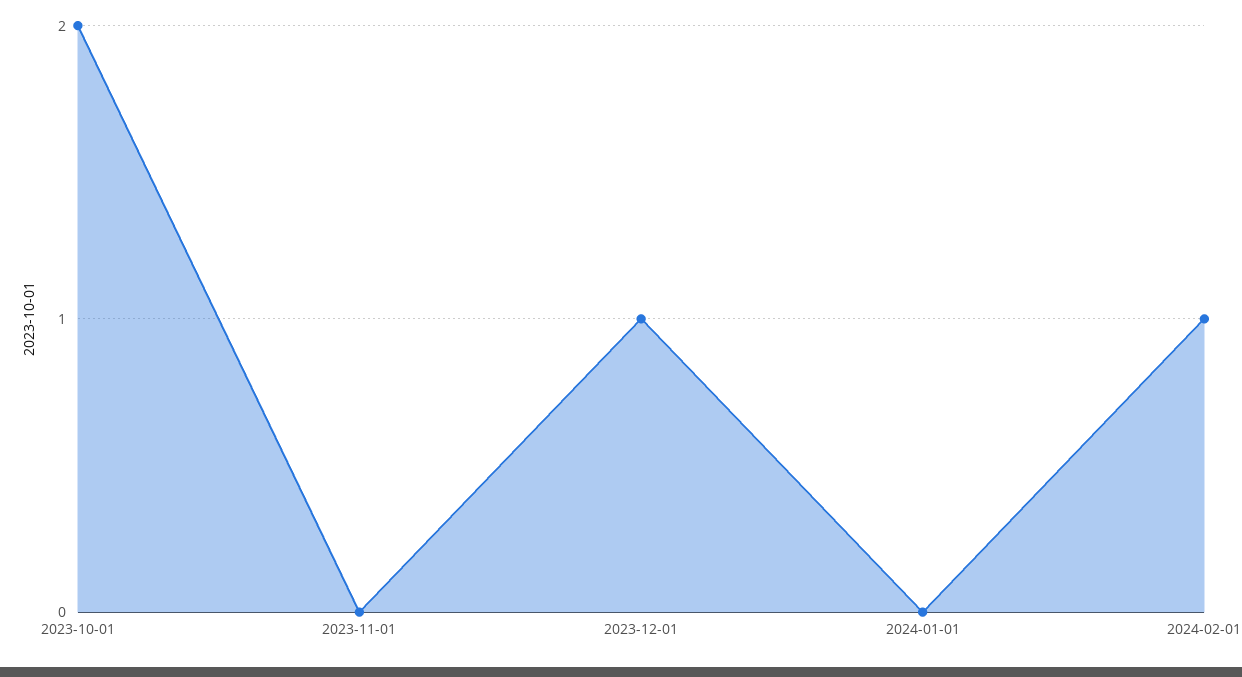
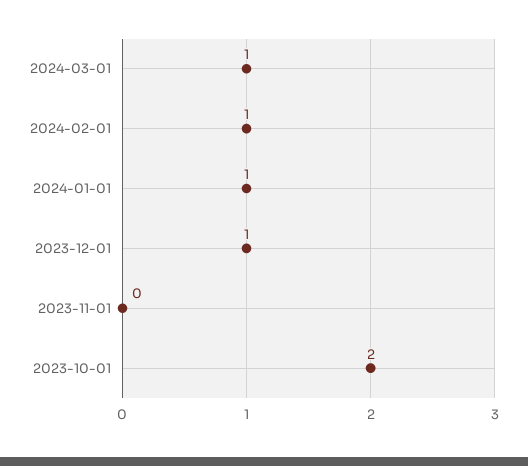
2024-01-01: 0 -> 1
2024-03-01: none -> 1

